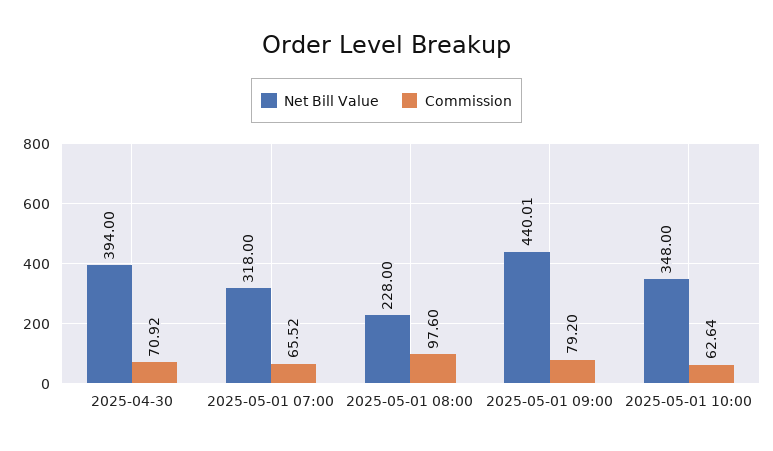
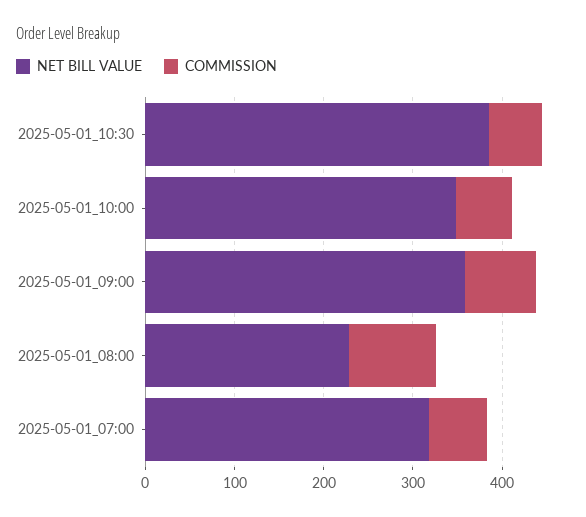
Net Bill Value, 2025-04-30: 394 -> none
Commission, 2025-04-30: 70.92 -> none
Net Bill Value, 2025-05-01 09:00: 440.01 -> 360
Net Bill Value, 2025-05-01_10:30: none -> 380
Commission, 2025-05-01_10:30: none -> 60

